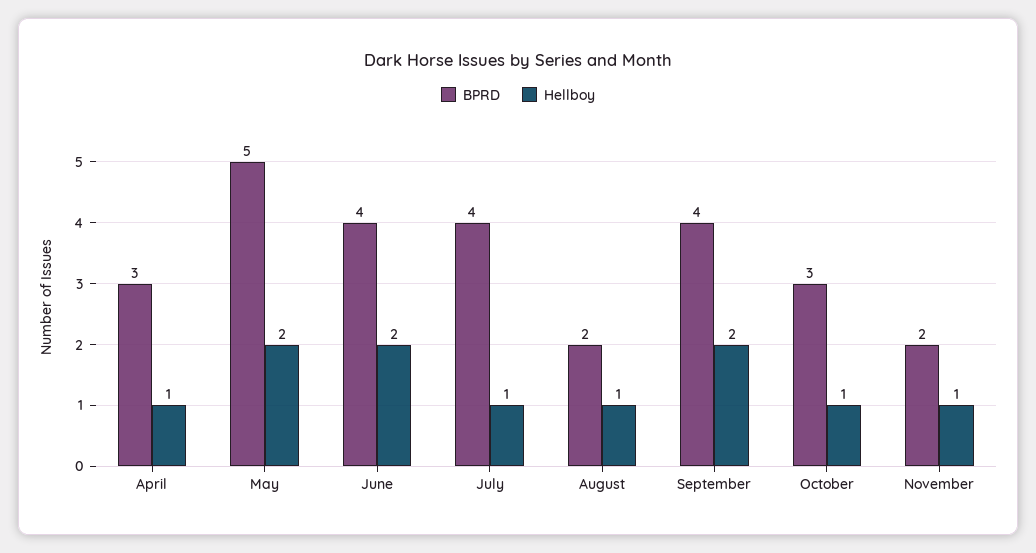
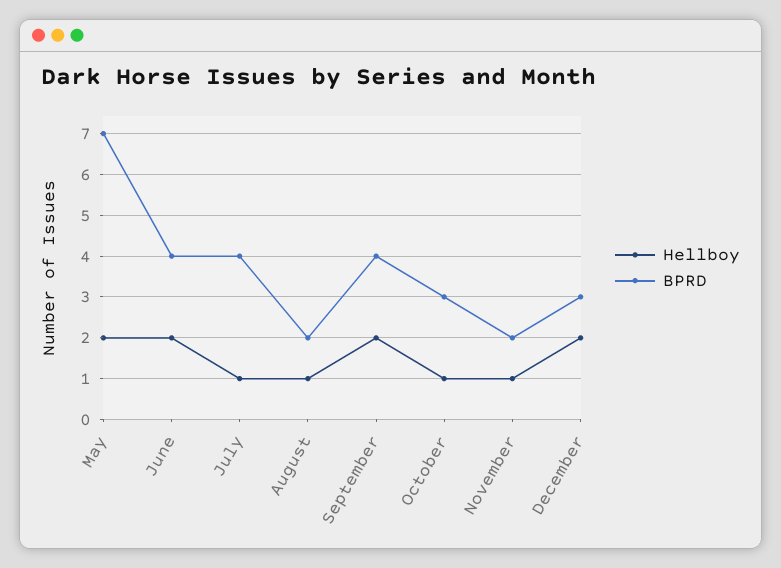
BPRD, April: 3 -> none
Hellboy, April: 1 -> none
BPRD, May: 5 -> 7
Hellboy, December: none -> 2
BPRD, December: none -> 3

